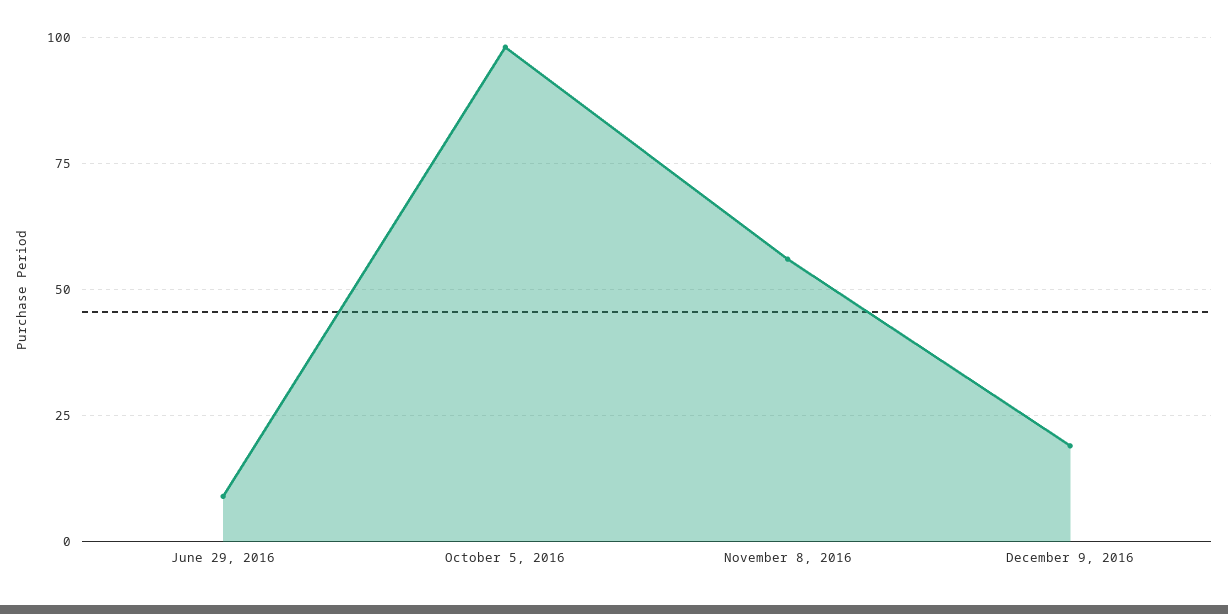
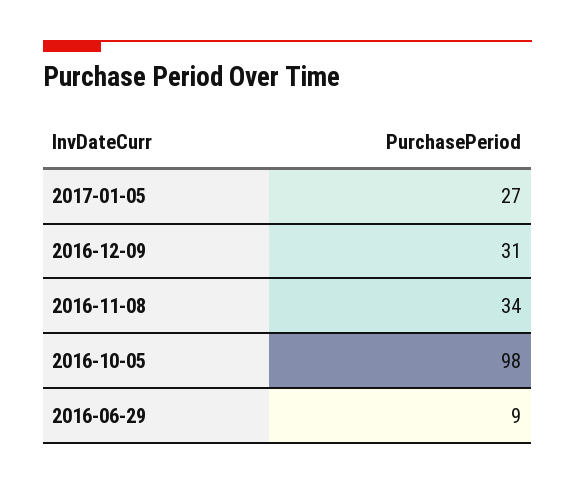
November 8, 2016: 55 -> 34
December 9, 2016: 20 -> 31
2017-01-05: none -> 27

